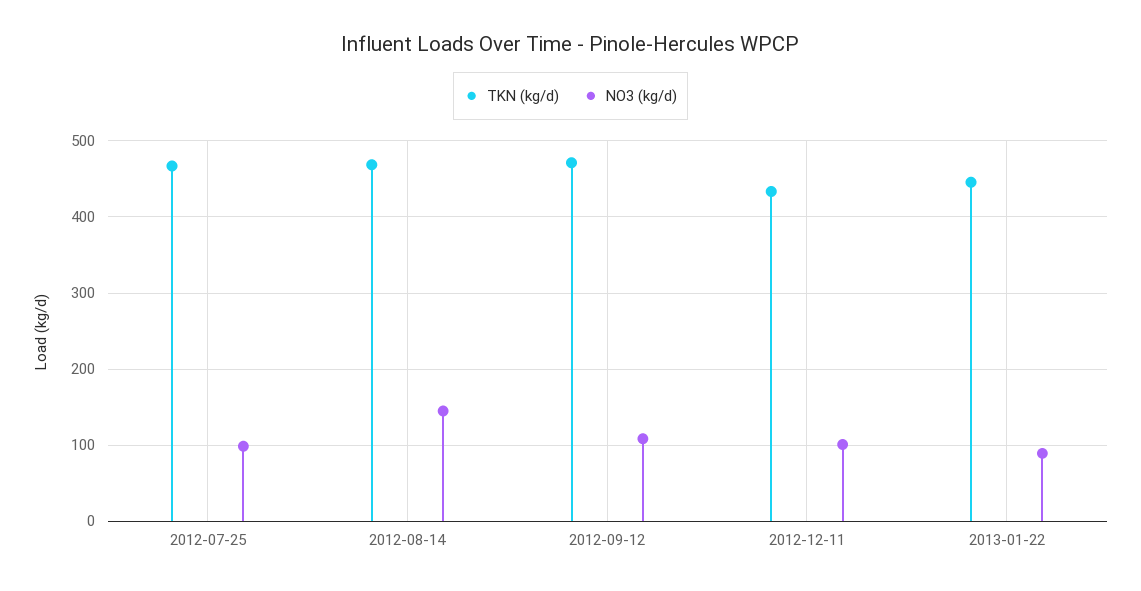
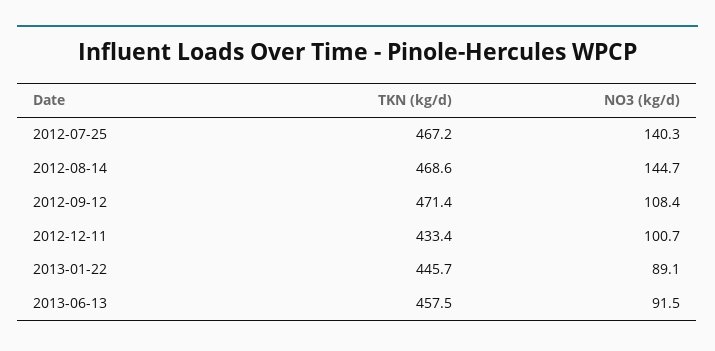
NO3 (kg/d), 2012-07-25: 100 -> 140.3
TKN (kg/d), 2013-06-13: none -> 457.5
NO3 (kg/d), 2013-06-13: none -> 91.5

